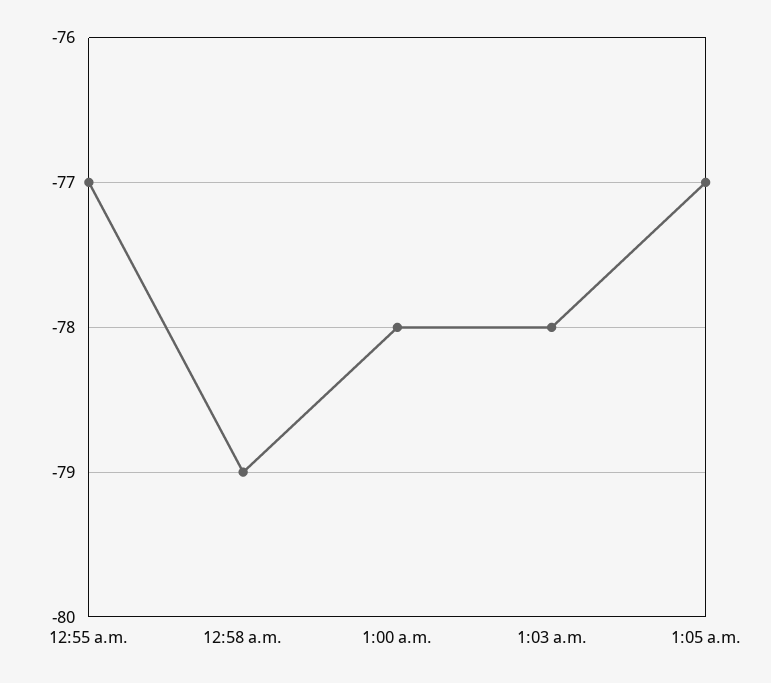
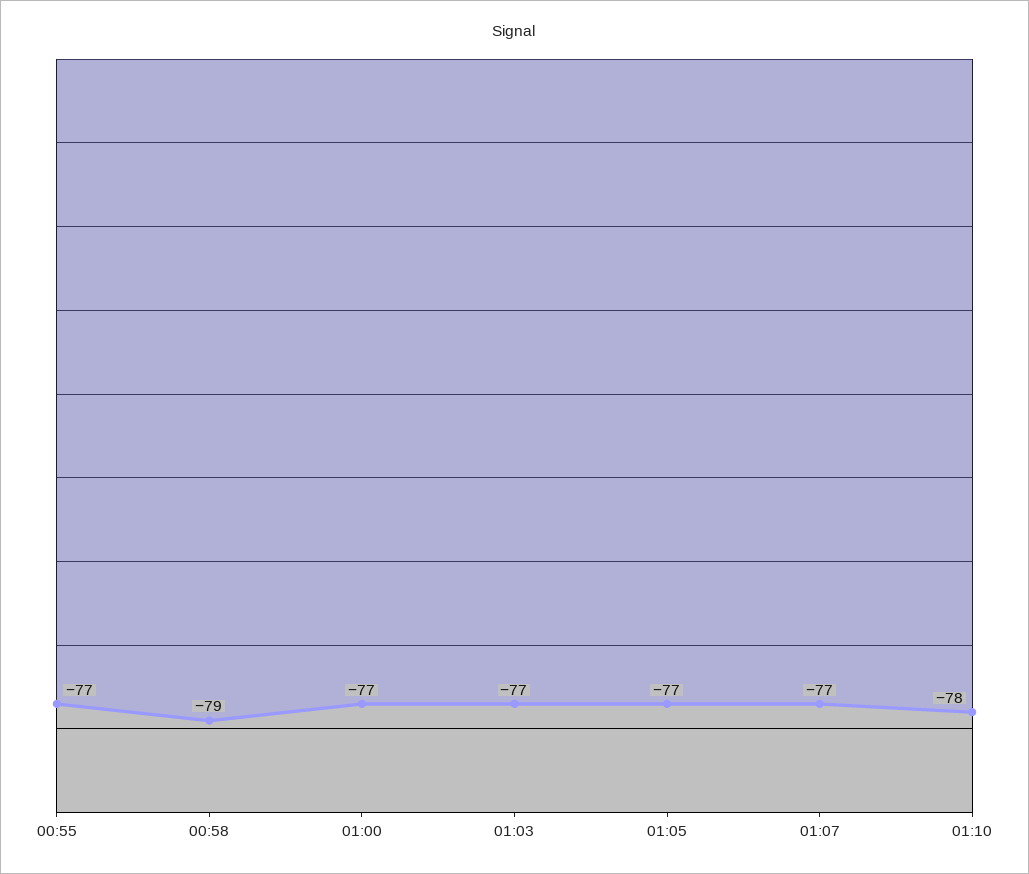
1:00 a.m.: -78 -> -77
1:03 a.m.: -78 -> -77
01:07: none -> -77
01:10: none -> -78

